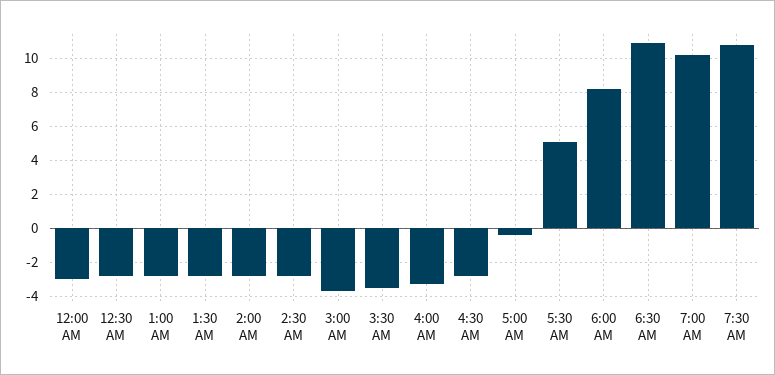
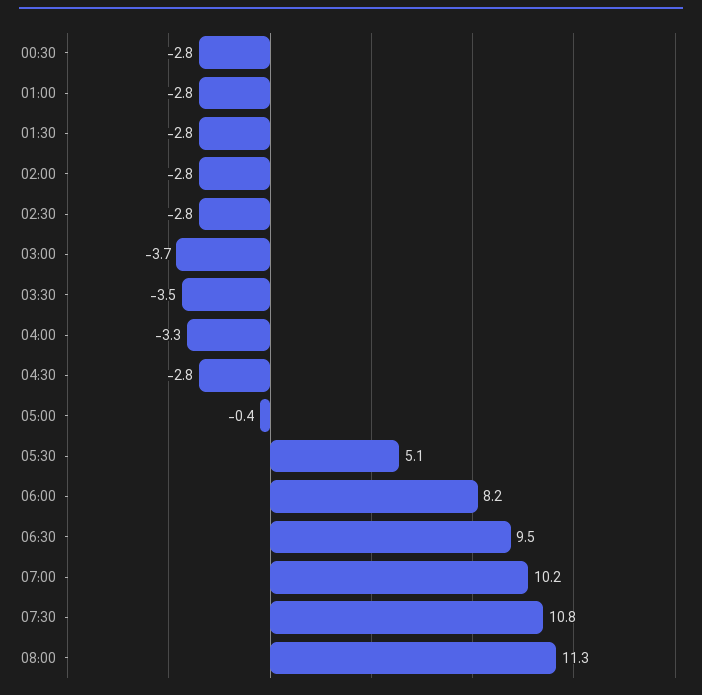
12:00 AM: -3 -> none
6:30 AM: 11 -> 9.5
08:00: none -> 11.3

